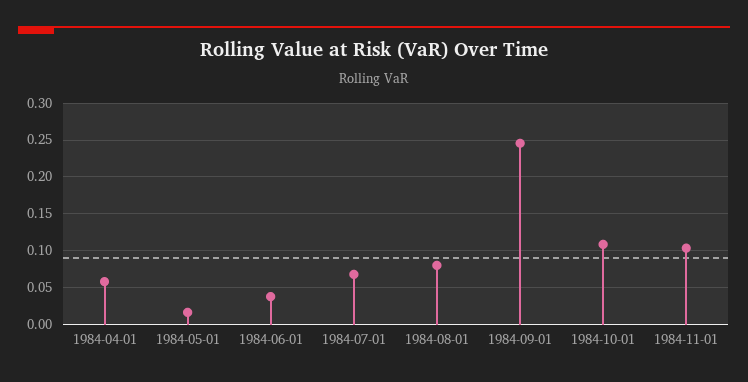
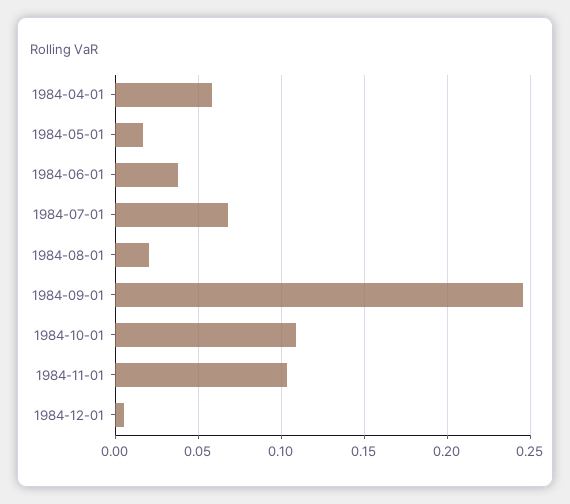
1984-08-01: 0.08 -> 0.02
1984-12-01: none -> 0.005

